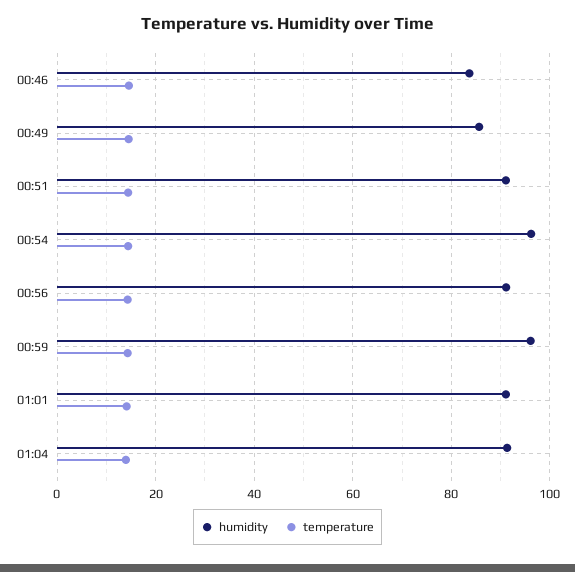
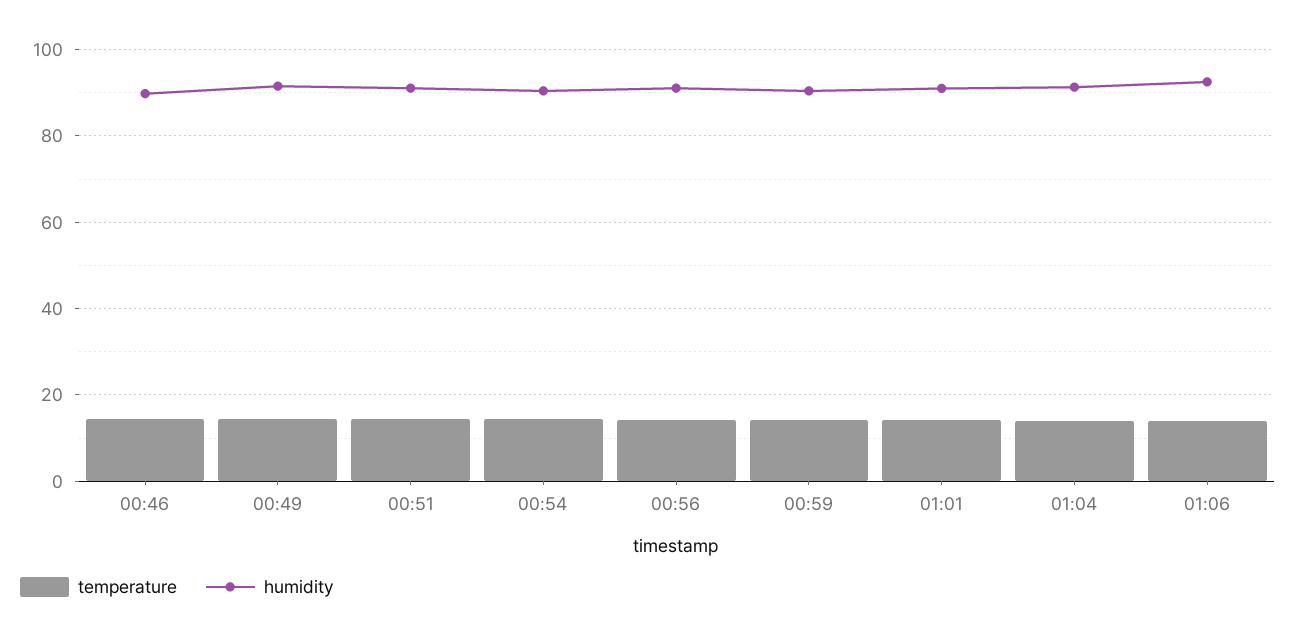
humidity, 00:46: 84 -> 90
humidity, 00:49: 86 -> 92
humidity, 00:54: 96 -> 90
humidity, 00:59: 96 -> 90
temperature, 01:06: none -> 14
humidity, 01:06: none -> 92

